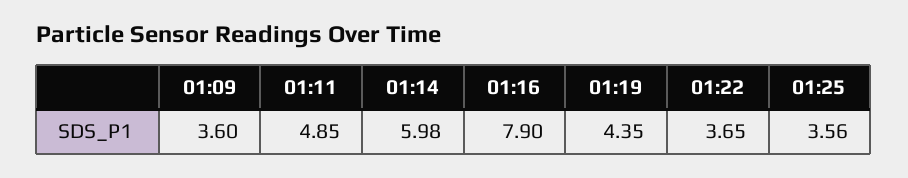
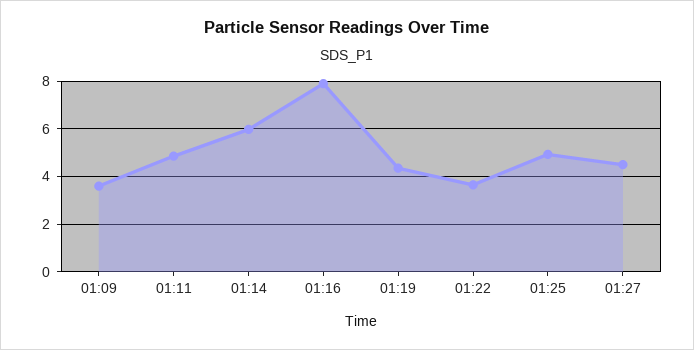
01:25: 3.56 -> 5
01:27: none -> 4.5

